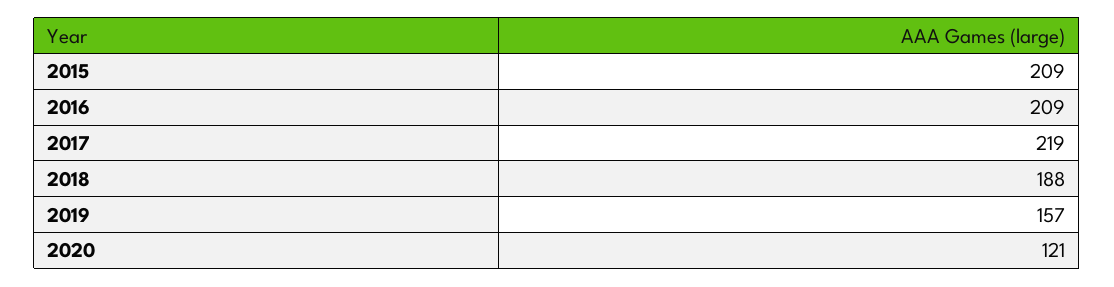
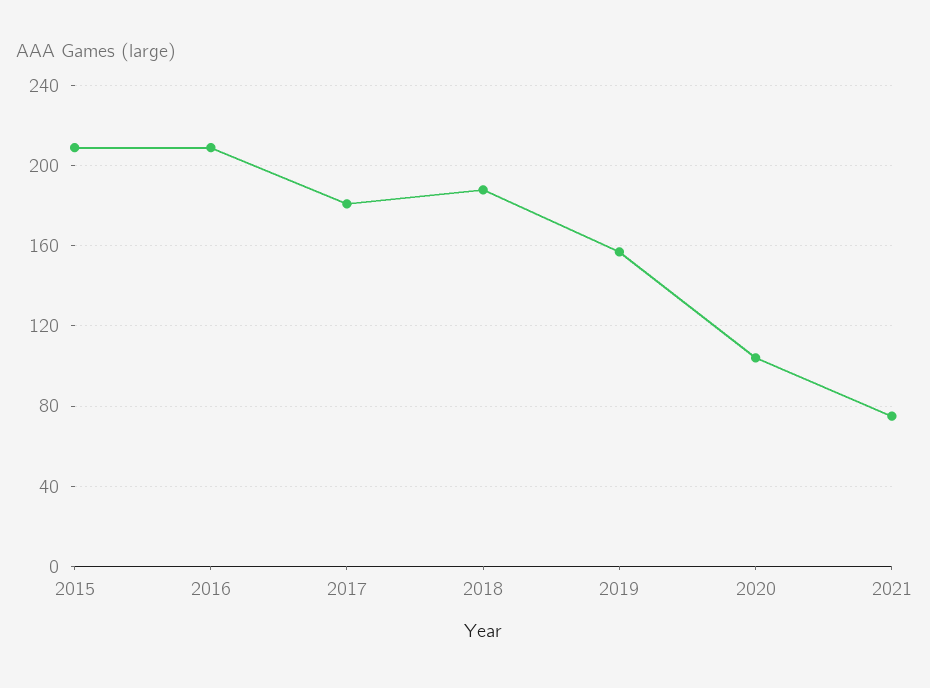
2017: 219 -> 180
2020: 121 -> 105
2021: none -> 75

